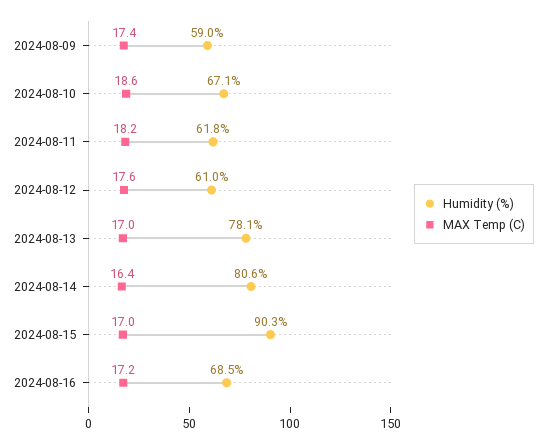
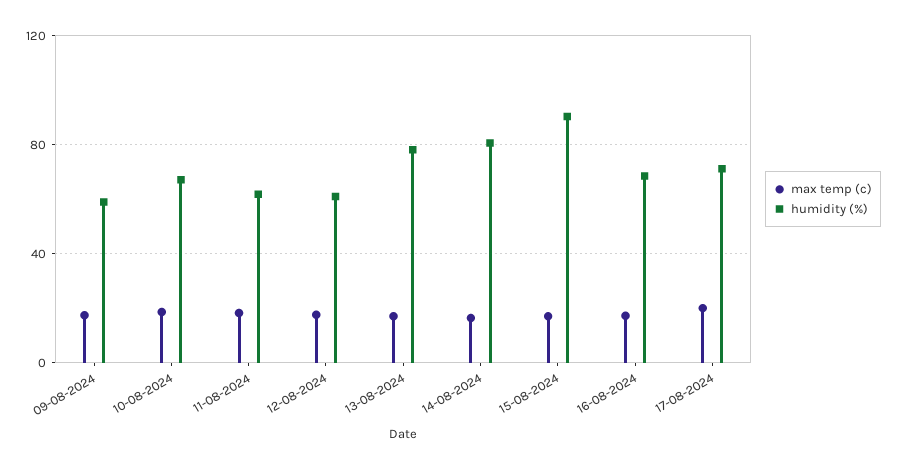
MAX Temp (C), 17-08-2024: none -> 20
Humidity (%), 17-08-2024: none -> 70

